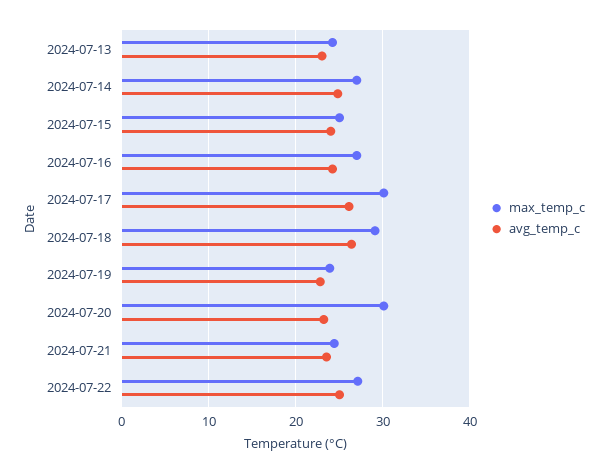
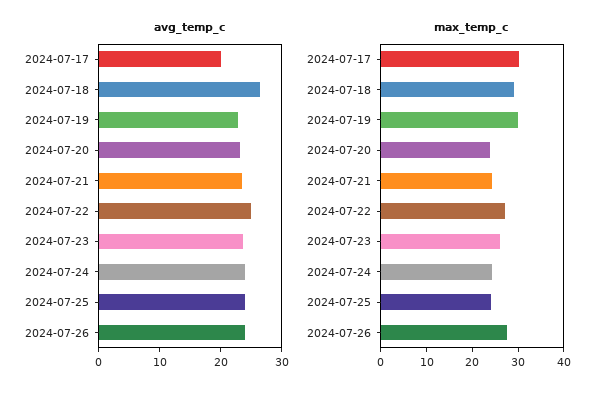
max_temp_c, 2024-07-13: 24 -> none
avg_temp_c, 2024-07-13: 23 -> none
max_temp_c, 2024-07-14: 27 -> none
avg_temp_c, 2024-07-14: 25 -> none
max_temp_c, 2024-07-15: 25 -> none
avg_temp_c, 2024-07-15: 24 -> none
max_temp_c, 2024-07-16: 27 -> none
avg_temp_c, 2024-07-16: 24 -> none
avg_temp_c, 2024-07-17: 26 -> 20
max_temp_c, 2024-07-19: 24 -> 30
max_temp_c, 2024-07-20: 30 -> 24
avg_temp_c, 2024-07-23: none -> 24
avg_temp_c, 2024-07-24: none -> 24
avg_temp_c, 2024-07-25: none -> 24
avg_temp_c, 2024-07-26: none -> 24
max_temp_c, 2024-07-23: none -> 26
max_temp_c, 2024-07-24: none -> 24
max_temp_c, 2024-07-25: none -> 24
max_temp_c, 2024-07-26: none -> 28

